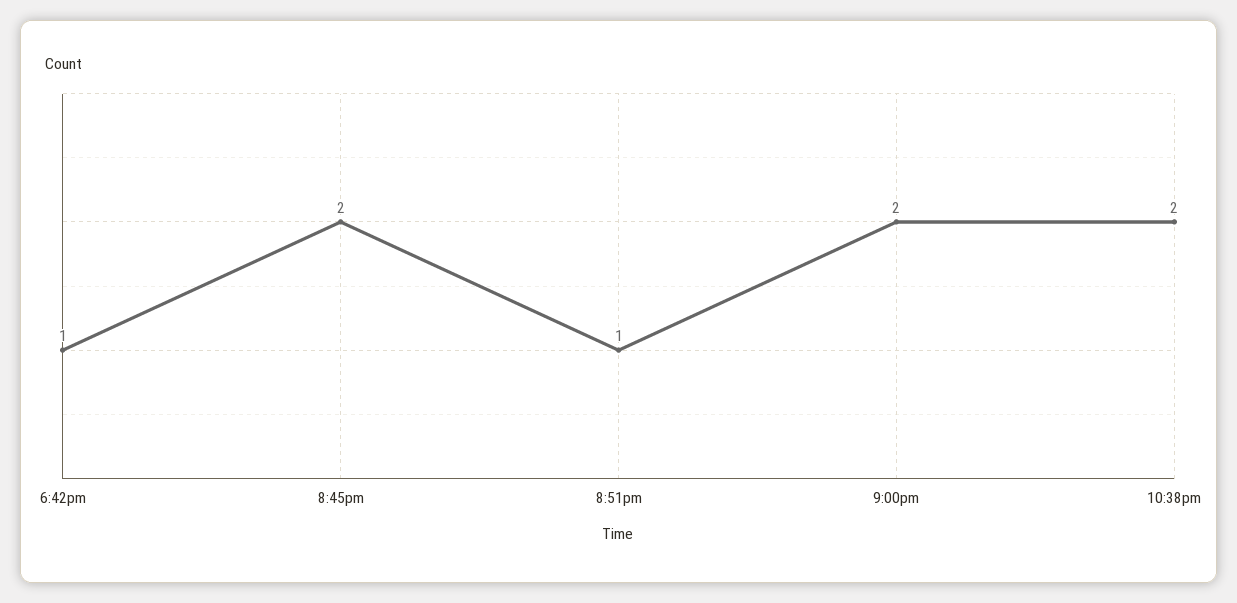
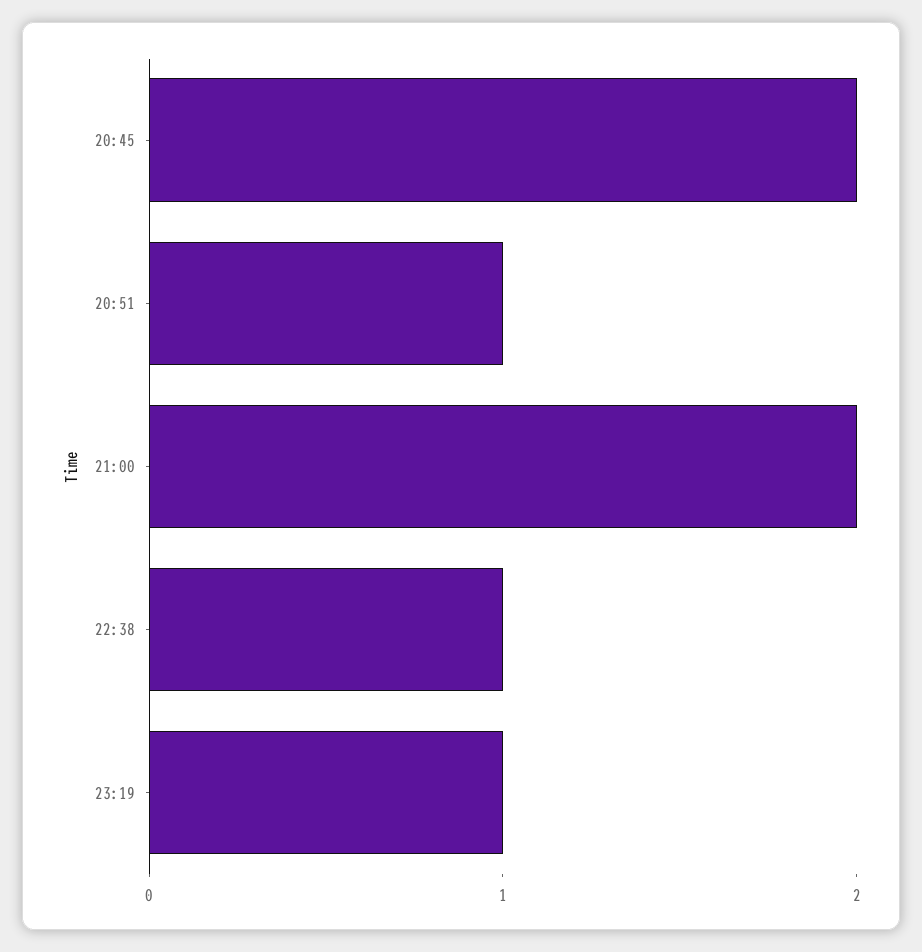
6:42pm: 1 -> none
10:38pm: 2 -> 1
23:19: none -> 1

